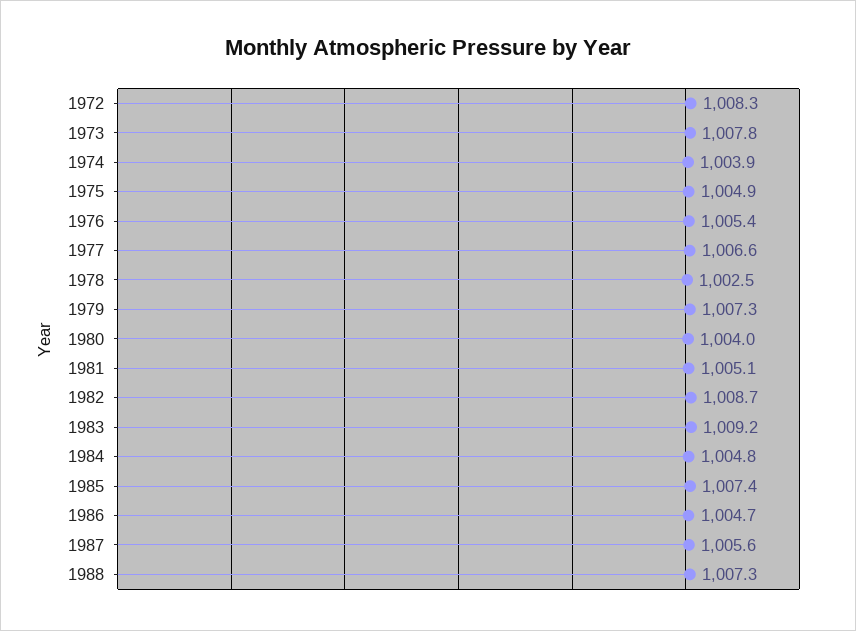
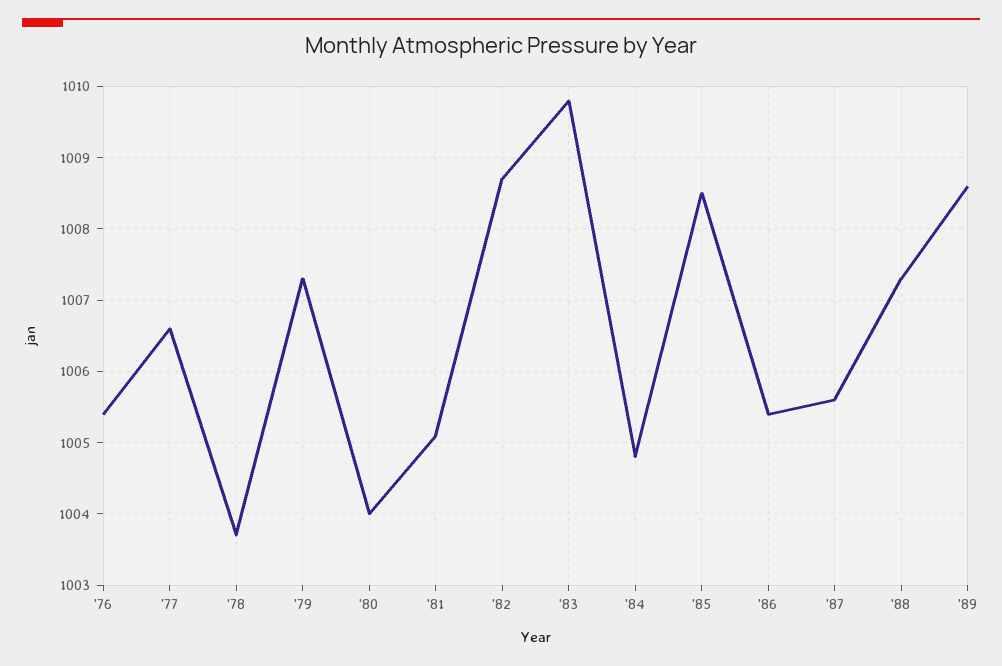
1972: 1008.3 -> none
1973: 1007.8 -> none
1974: 1003.9 -> none
1975: 1004.9 -> none
1978: 1002.5 -> 1003.7
1983: 1009.2 -> 1009.8
1985: 1007.4 -> 1008.5
1986: 1004.7 -> 1005.4
'89: none -> 1008.6

